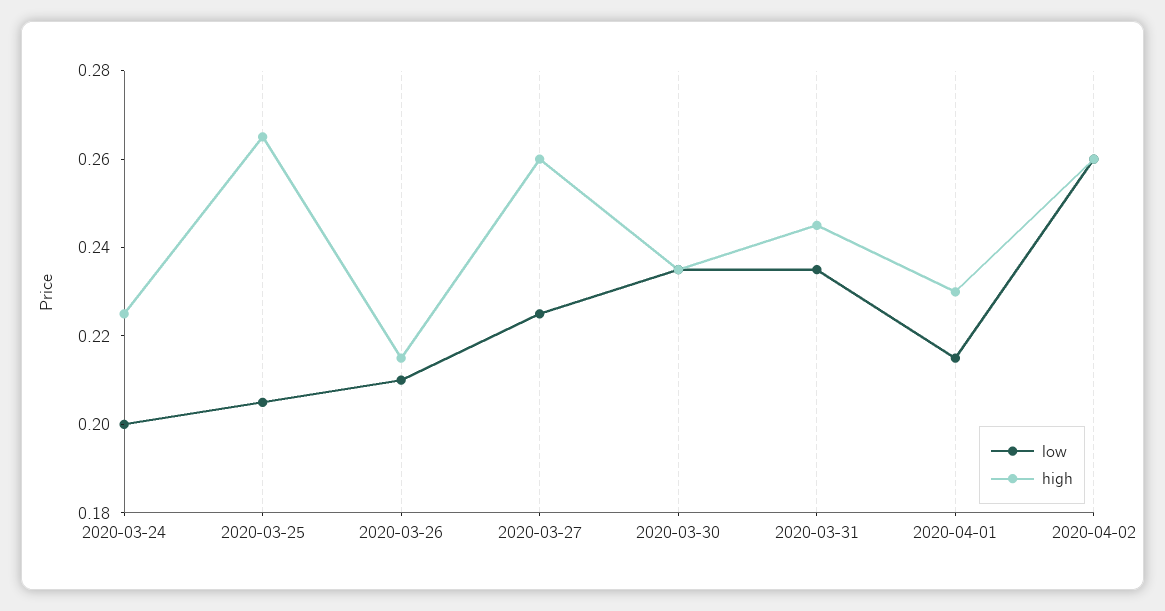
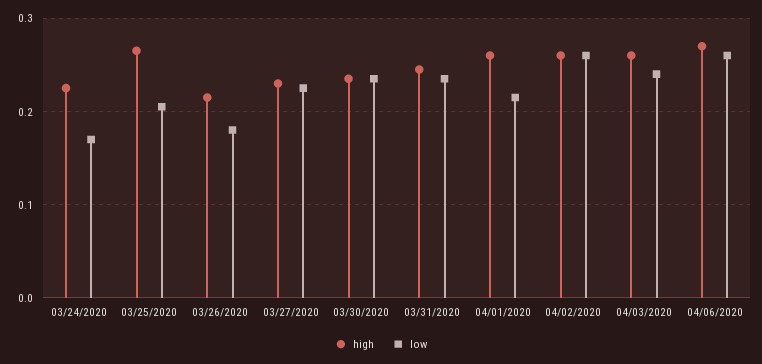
low, 2020-03-24: 0.2 -> 0.17
low, 2020-03-26: 0.21 -> 0.18
high, 2020-03-27: 0.26 -> 0.23
high, 2020-04-01: 0.23 -> 0.26
high, 04/03/2020: none -> 0.26
low, 04/03/2020: none -> 0.24
high, 04/06/2020: none -> 0.27
low, 04/06/2020: none -> 0.26

